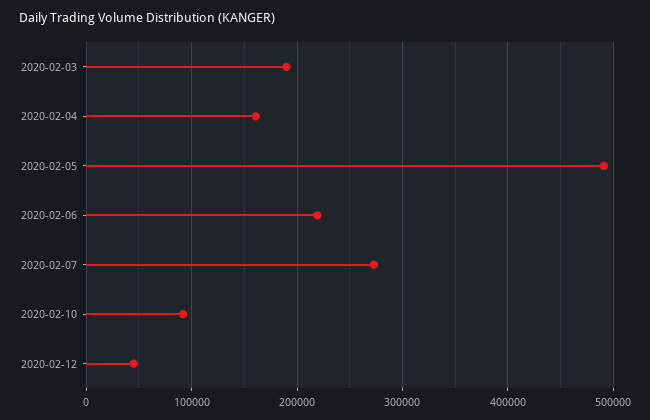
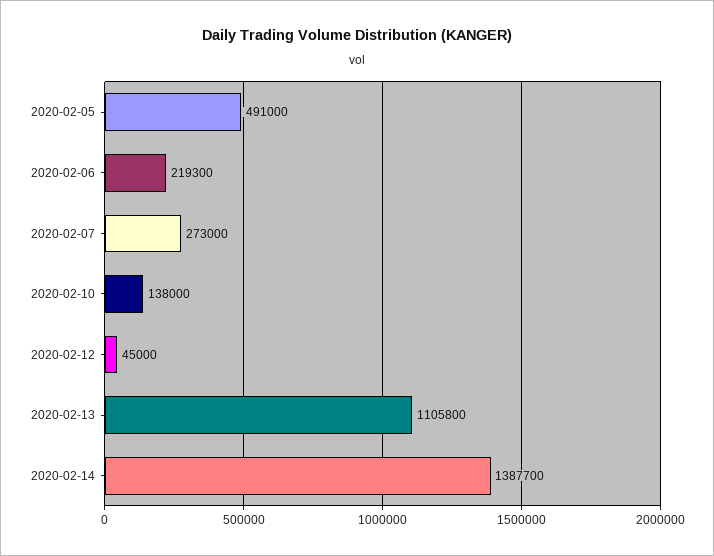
2020-02-03: 190000 -> none
2020-02-04: 160000 -> none
2020-02-10: 90000 -> 138000
2020-02-13: none -> 1105800
2020-02-14: none -> 1387700

